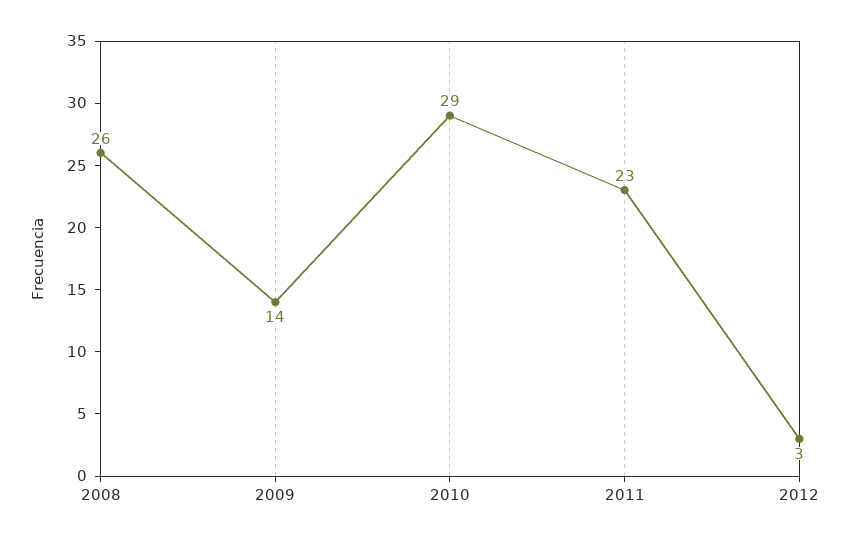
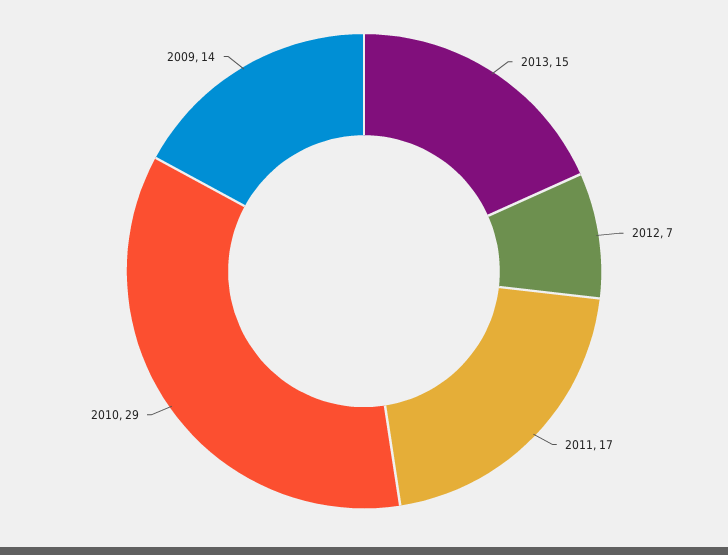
2008: 26 -> none
2011: 23 -> 17
2012: 3 -> 7
2013: none -> 15

